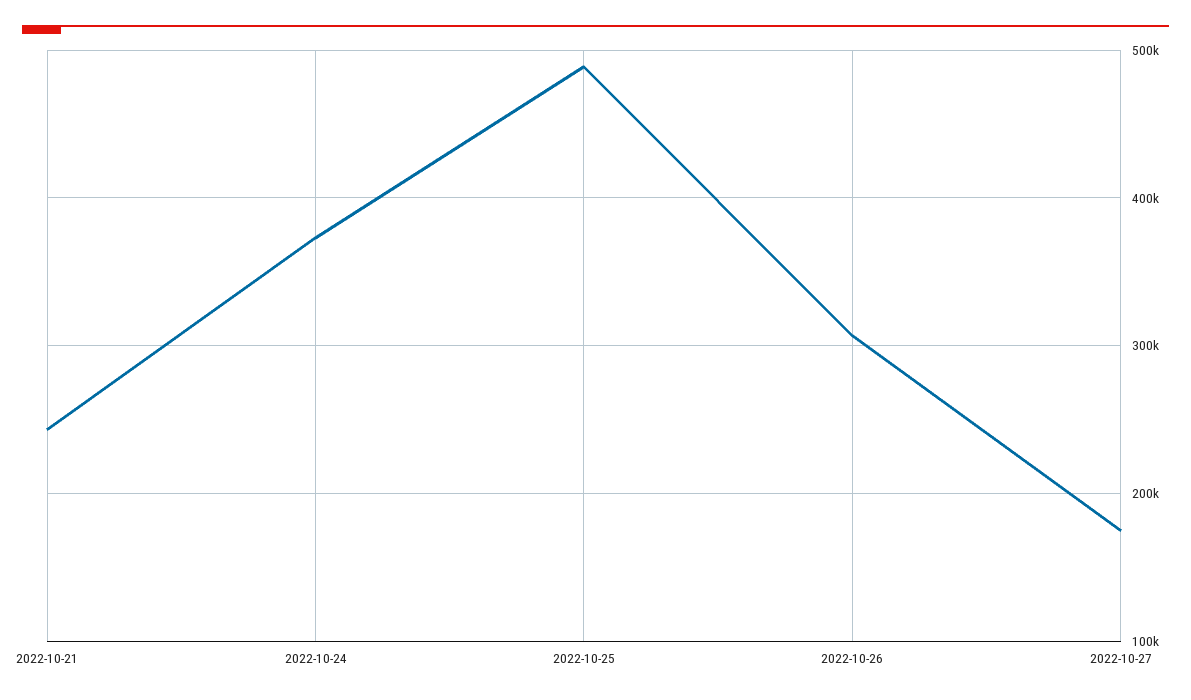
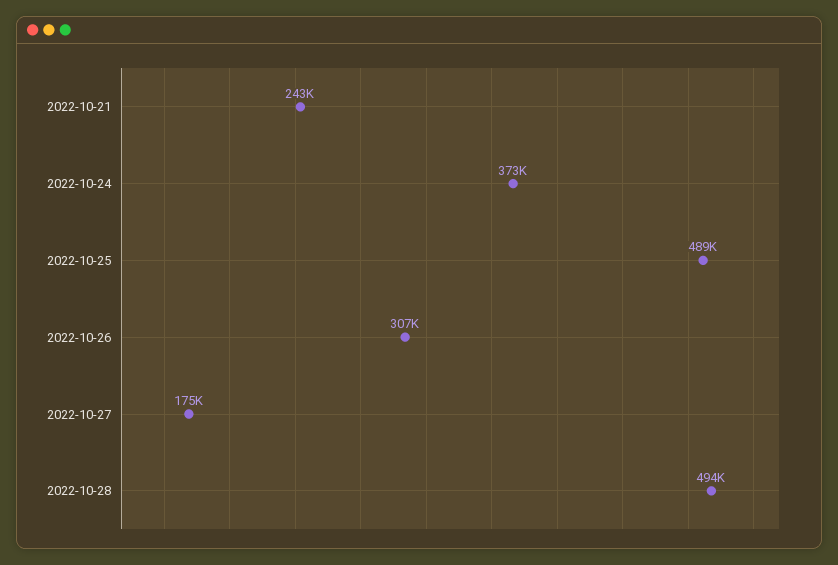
2022-10-28: none -> 494000

